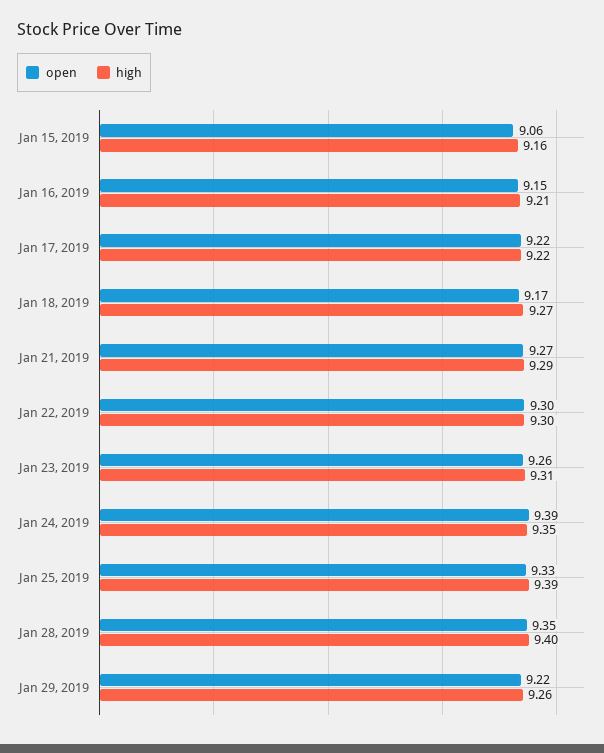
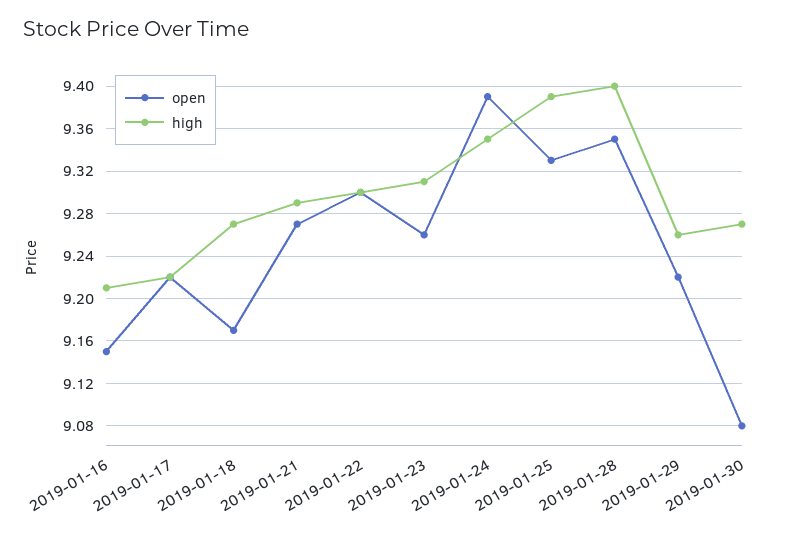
open, Jan 15, 2019: 9.06 -> none
high, Jan 15, 2019: 9.16 -> none
open, 2019-01-30: none -> 9.08
high, 2019-01-30: none -> 9.27

